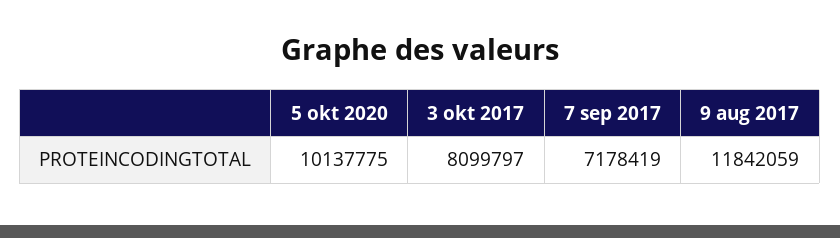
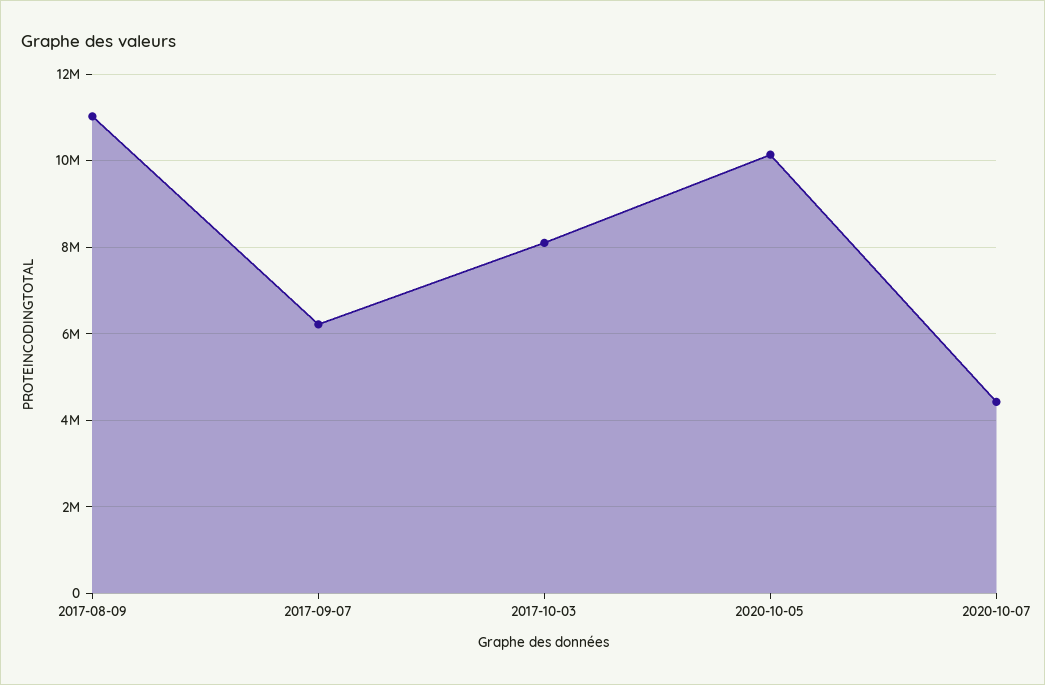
7 sep 2017: 7178419 -> 6200000
9 aug 2017: 11842059 -> 11000000
2020-10-07: none -> 4400000

